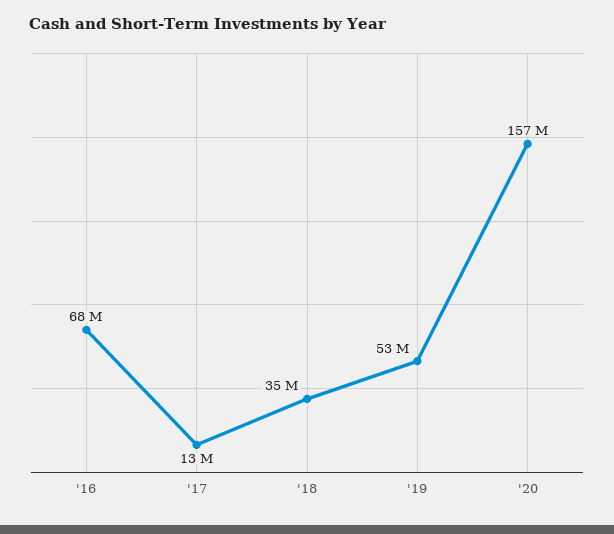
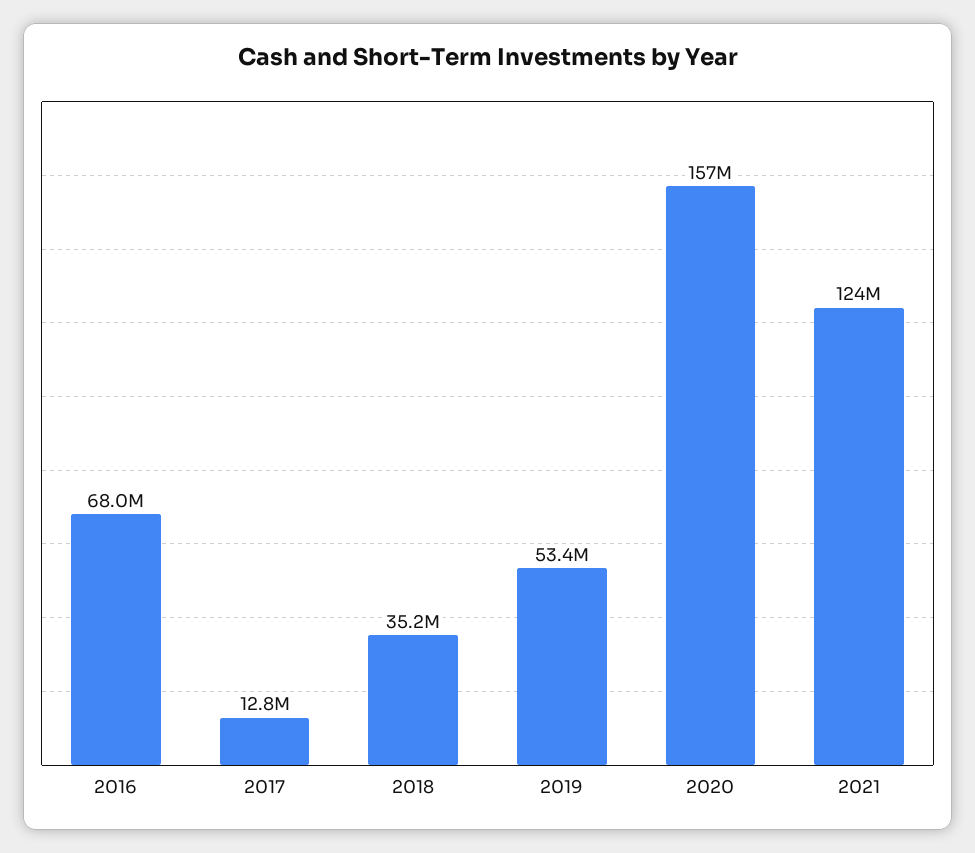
2021: none -> 124000000

